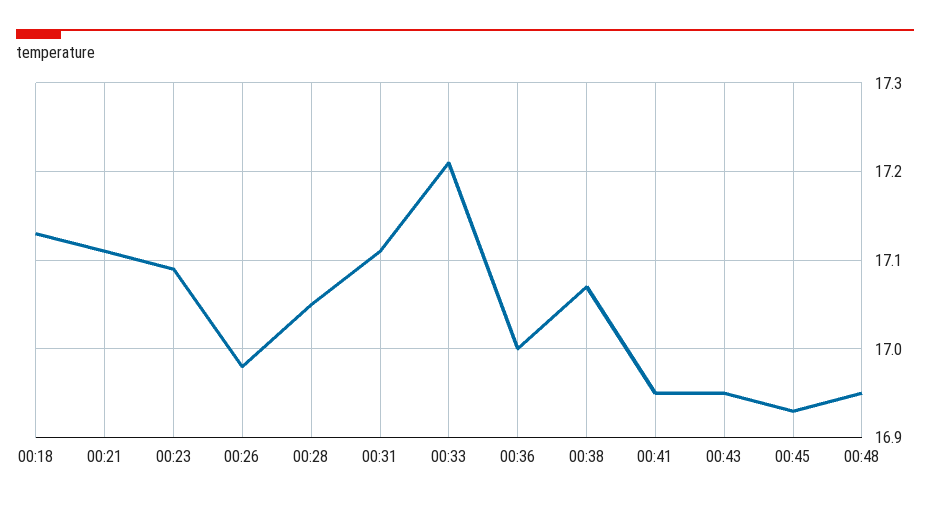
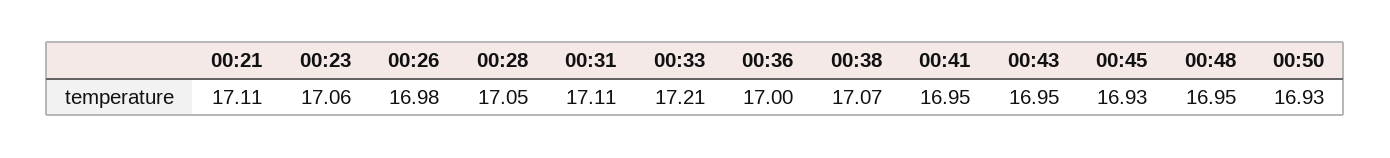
00:18: 17.13 -> none
00:23: 17.09 -> 17.06
00:50: none -> 16.93

